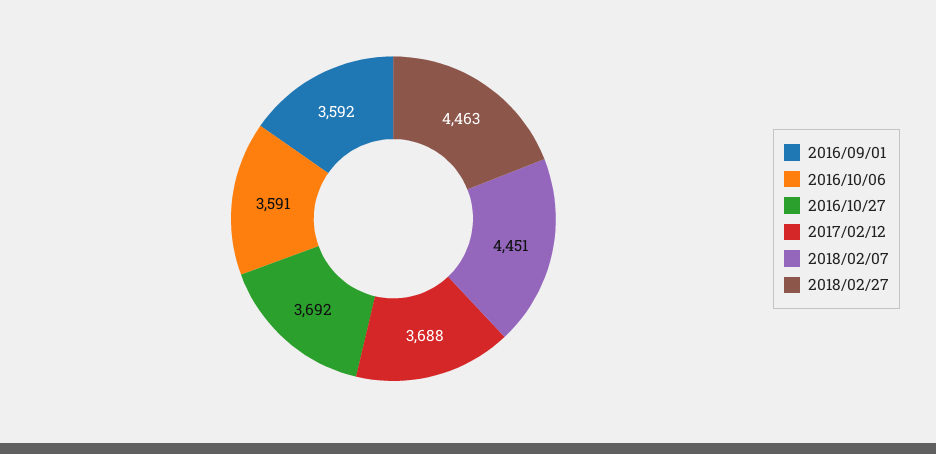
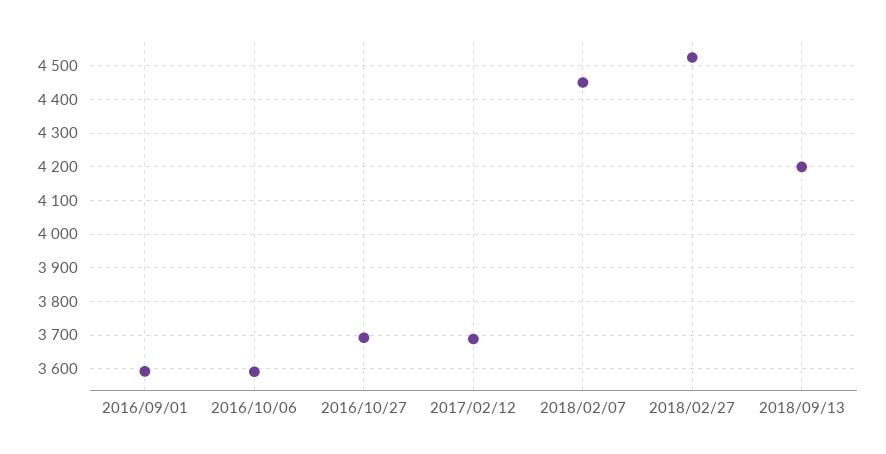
2018/02/27: 4463 -> 4520
2018/09/13: none -> 4200

